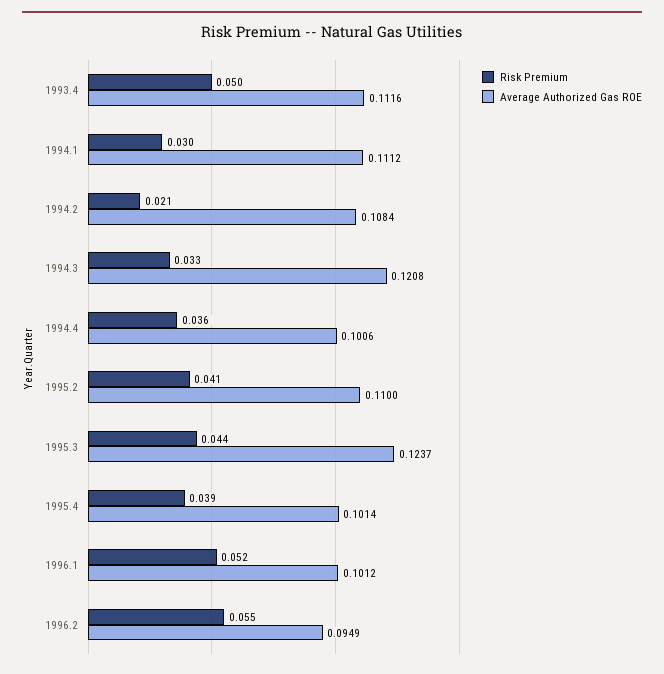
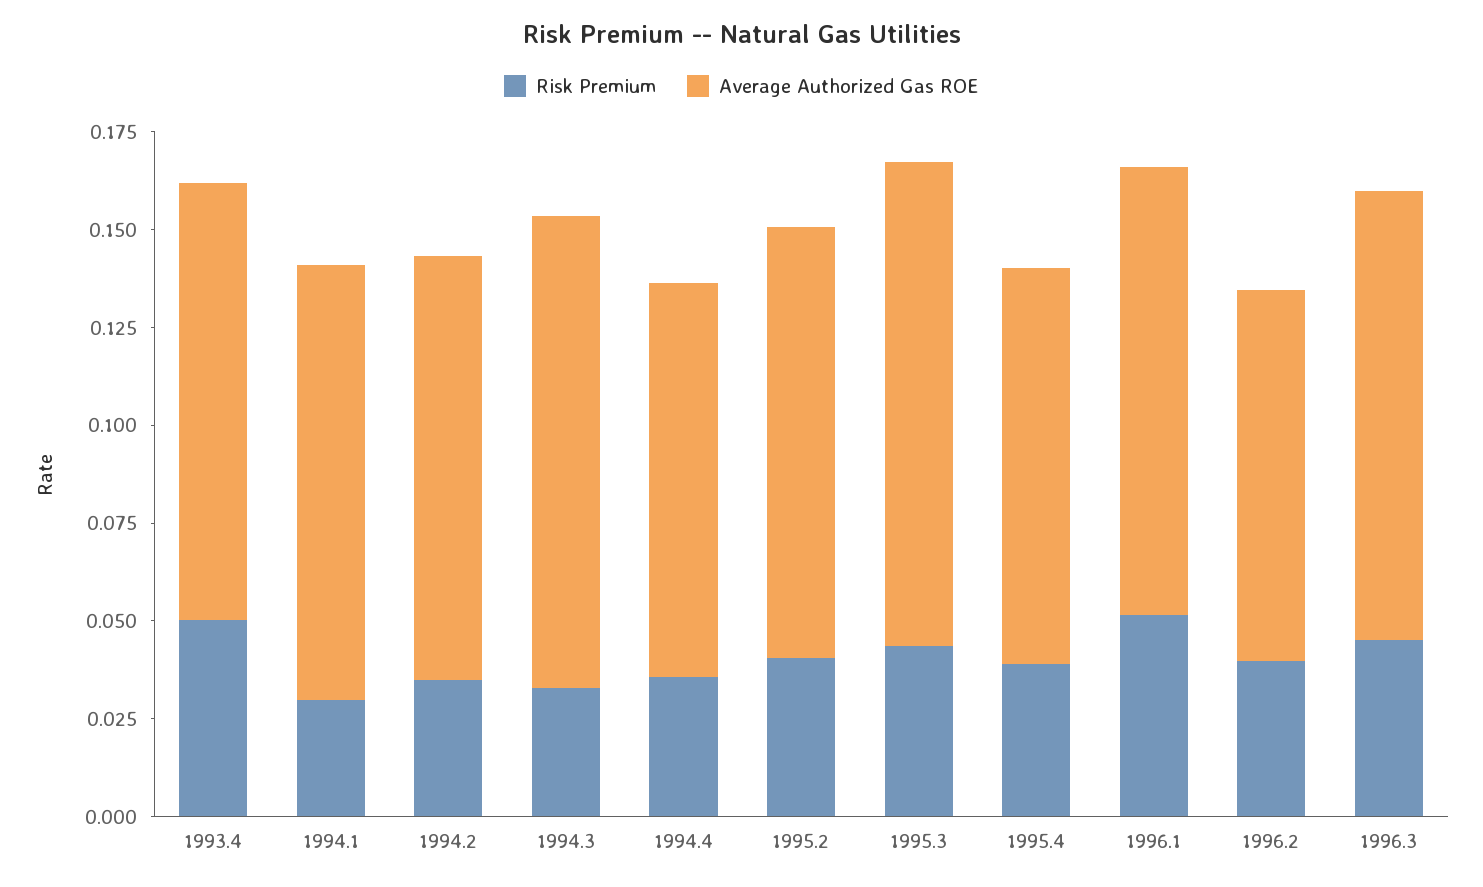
Risk Premium, 1994.2: 0.021 -> 0.035
Average Authorized Gas ROE, 1996.1: 0.1012 -> 0.115
Risk Premium, 1996.2: 0.055 -> 0.04
Risk Premium, 1996.3: none -> 0.045
Average Authorized Gas ROE, 1996.3: none -> 0.115

